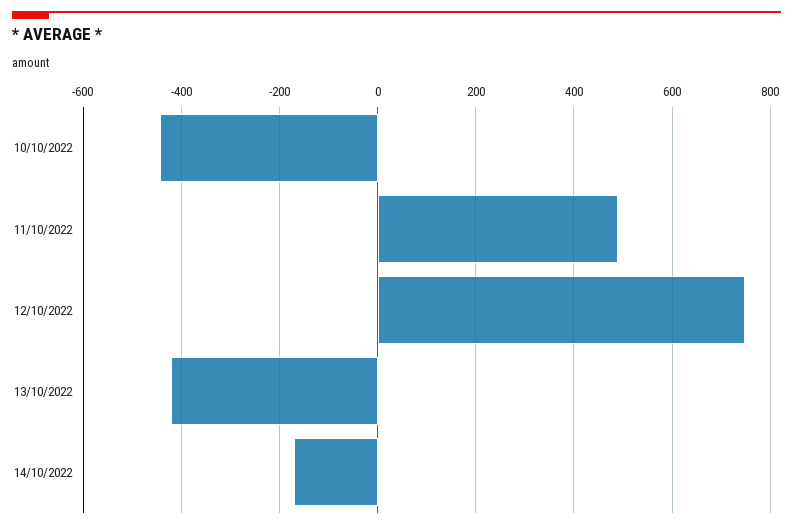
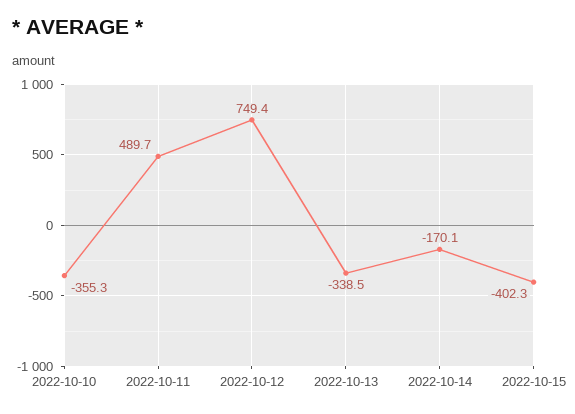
10/10/2022: -440 -> -355.3
13/10/2022: -420 -> -338.5
2022-10-15: none -> -402.3

